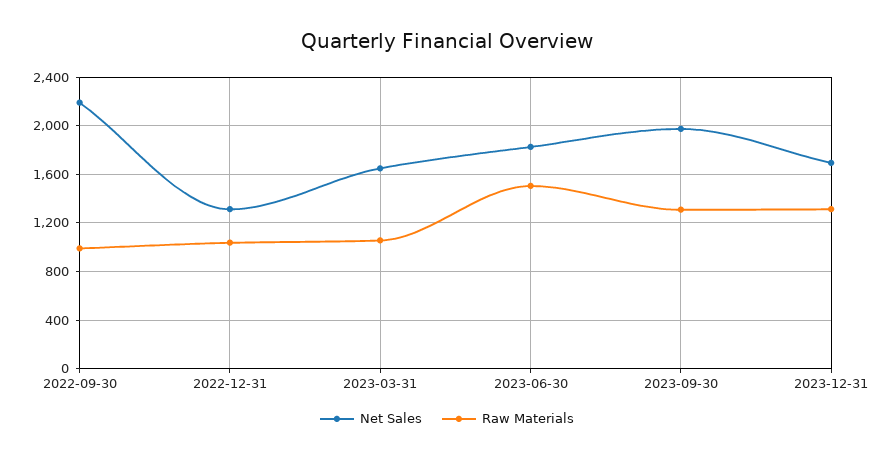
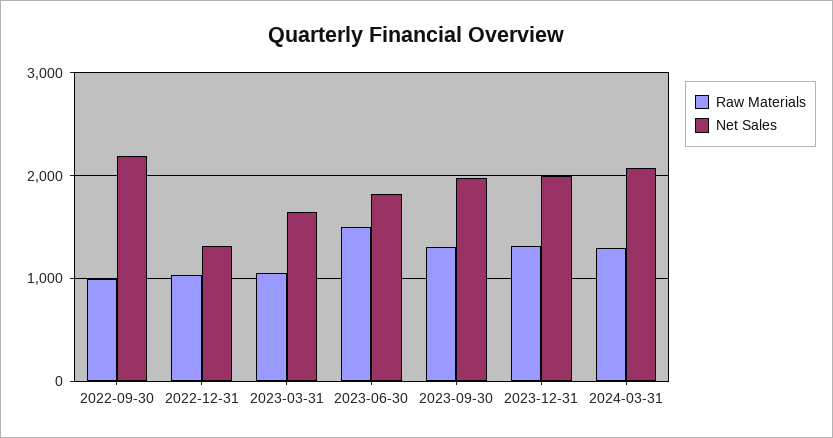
Net Sales, 2023-12-31: 1700 -> 2000
Raw Materials, 2024-03-31: none -> 1300
Net Sales, 2024-03-31: none -> 2100

